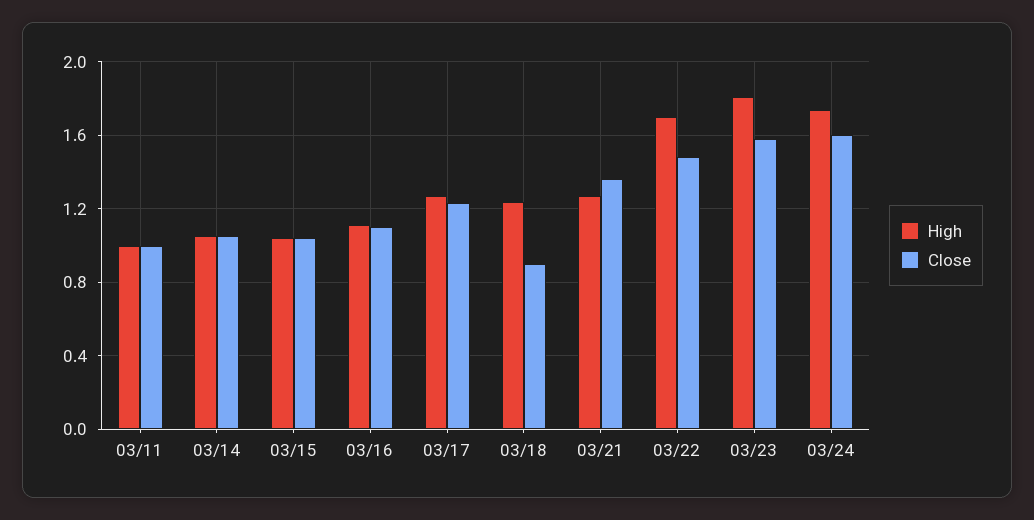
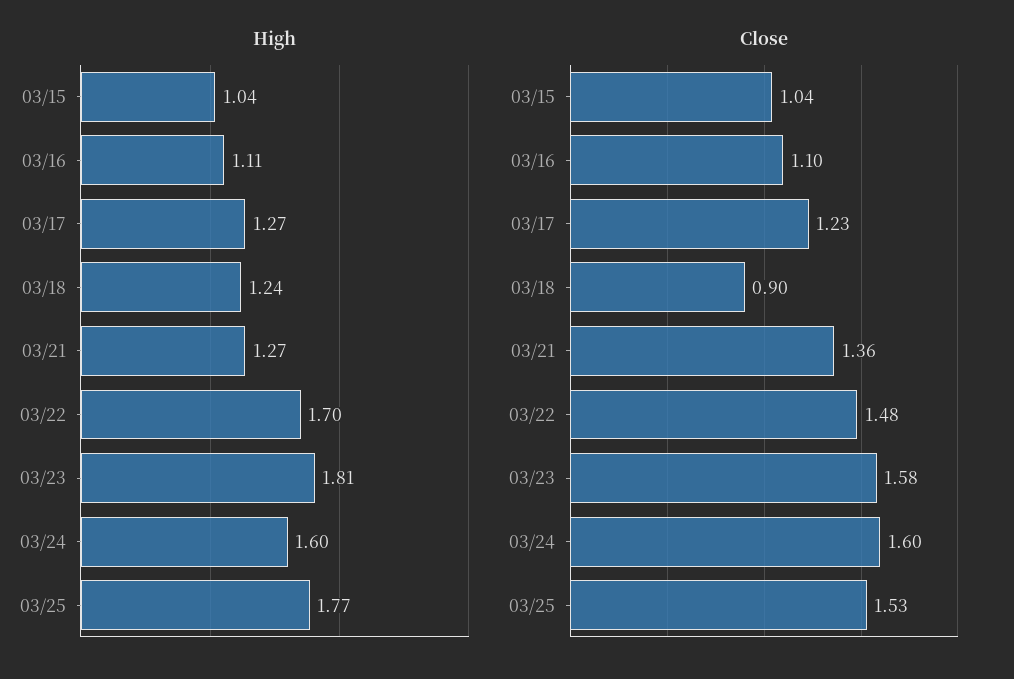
High, 03/11: 1 -> none
Close, 03/11: 1 -> none
High, 03/14: 1.05 -> none
Close, 03/14: 1.05 -> none
High, 03/24: 1.75 -> 1.6
High, 03/25: none -> 1.77
Close, 03/25: none -> 1.53

